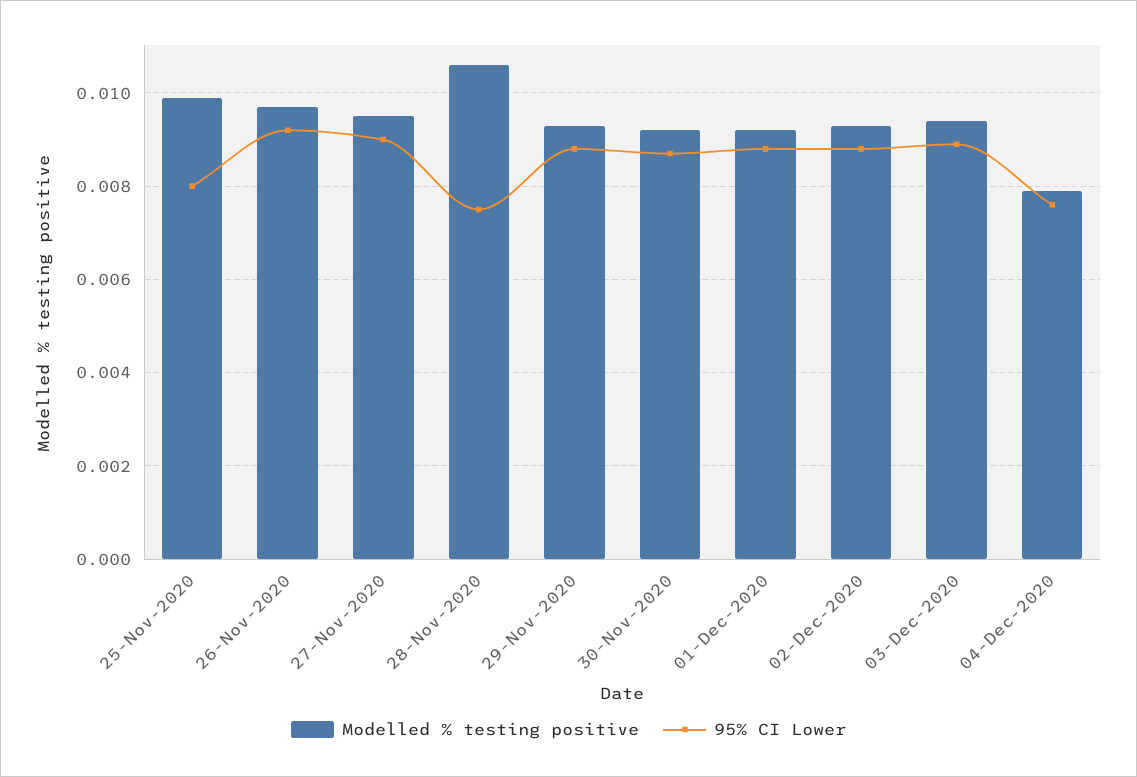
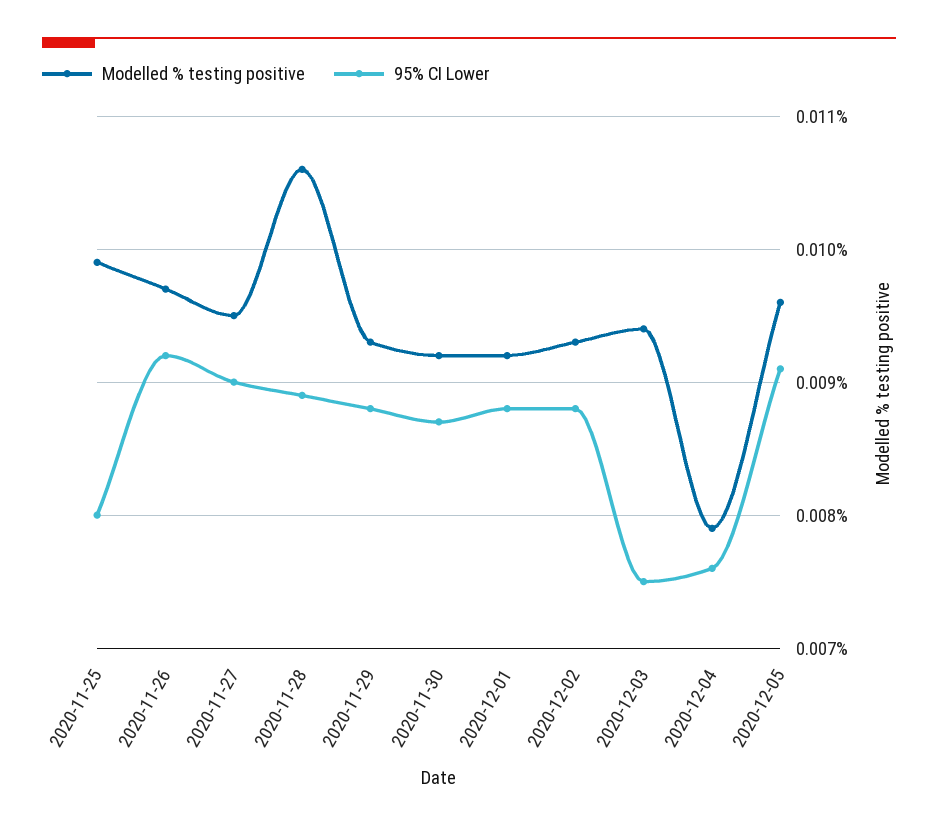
95% CI Lower, 28-Nov-2020: 0.0075 -> 0.0089
95% CI Lower, 03-Dec-2020: 0.009 -> 0.0075
Modelled % testing positive, 2020-12-05: none -> 0.0096
95% CI Lower, 2020-12-05: none -> 0.0091

